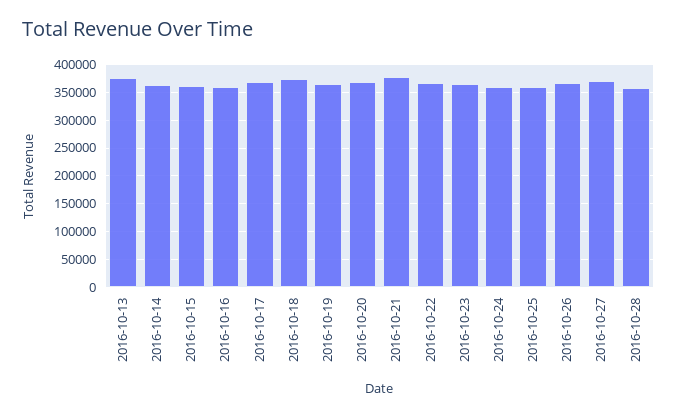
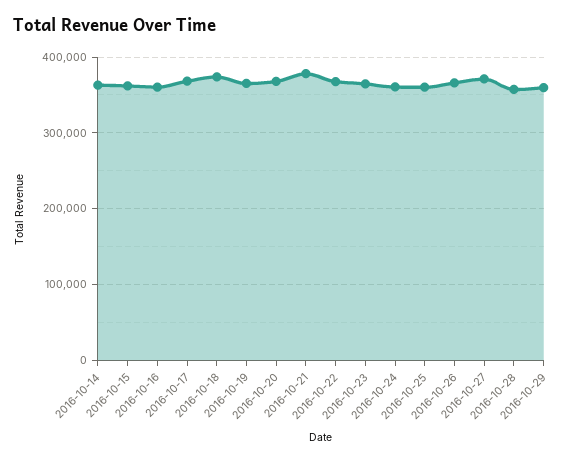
2016-10-13: 375000 -> none
2016-10-29: none -> 360000

